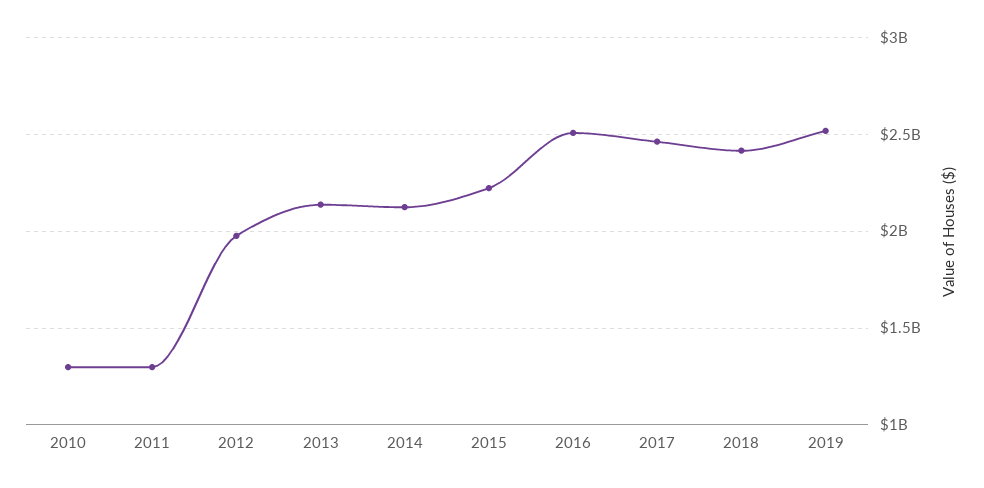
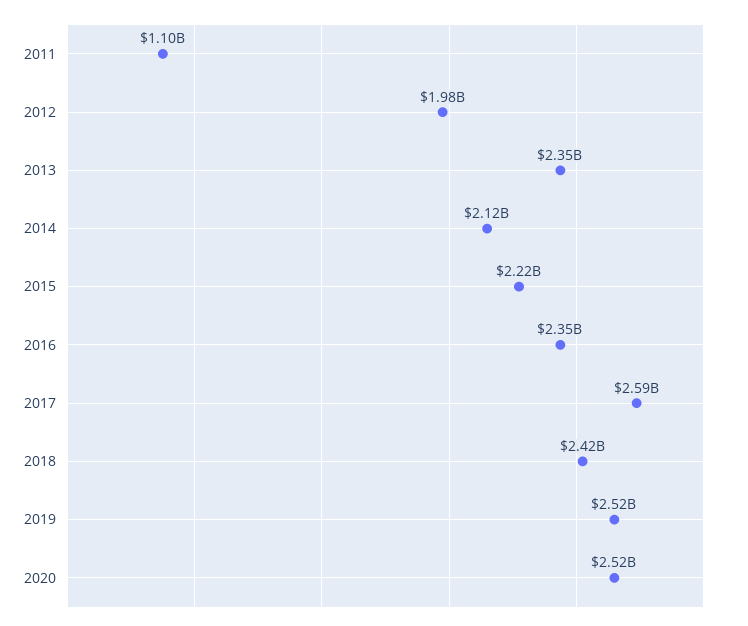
2010: 1300000000 -> none
2011: 1300000000 -> 1100000000
2013: 2150000000 -> 2350000000
2016: 2500000000 -> 2350000000
2017: 2450000000 -> 2590000000
2020: none -> 2520000000

